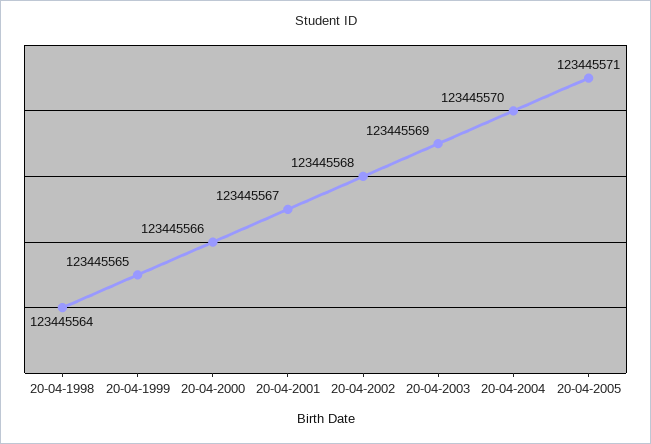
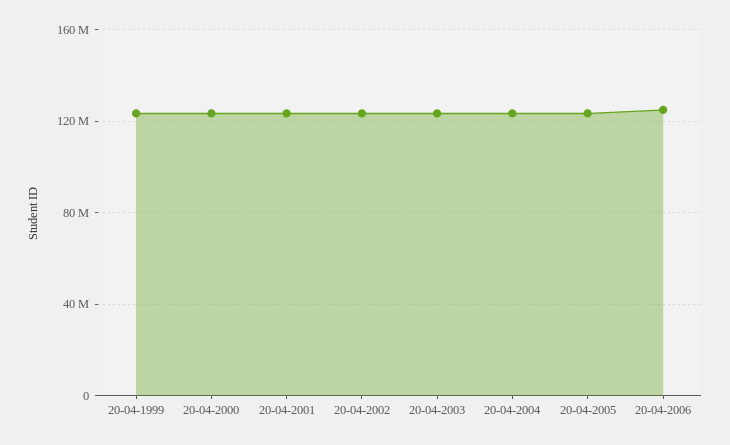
20-04-1998: 123445564 -> none
20-04-2006: none -> 125000000

